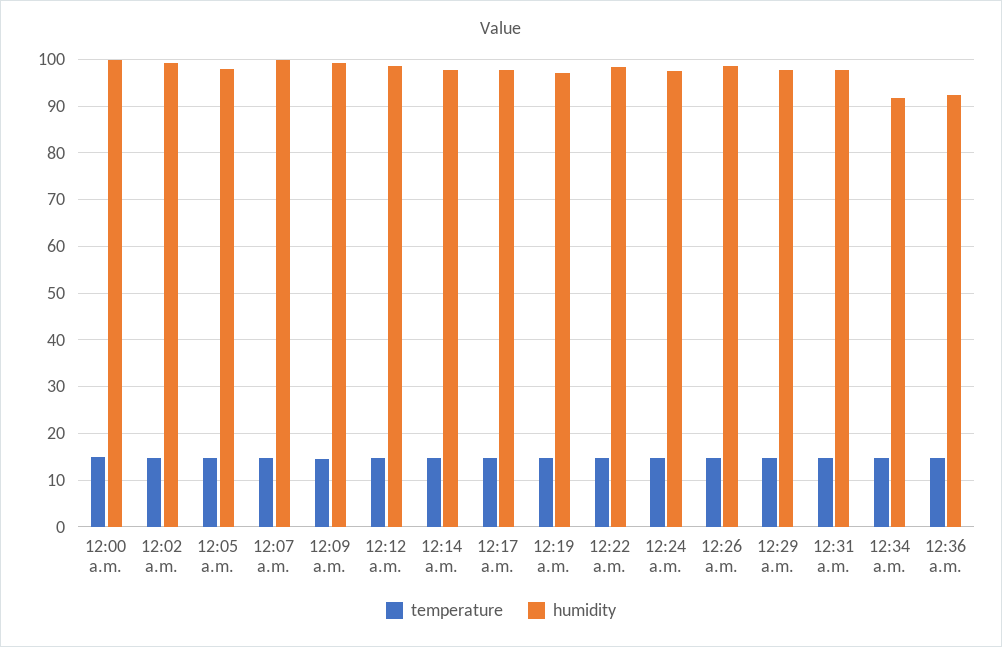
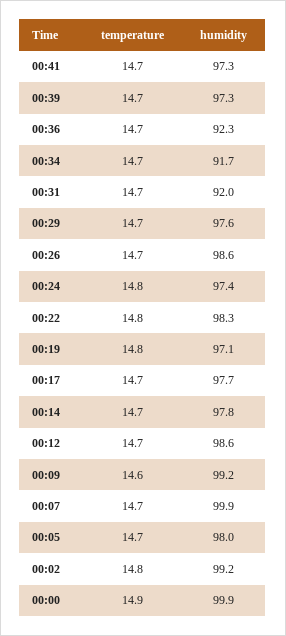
humidity, 12:31 a.m.: 98 -> 92
temperature, 00:41: none -> 14.7
humidity, 00:41: none -> 97.3
temperature, 00:39: none -> 14.7
humidity, 00:39: none -> 97.3

